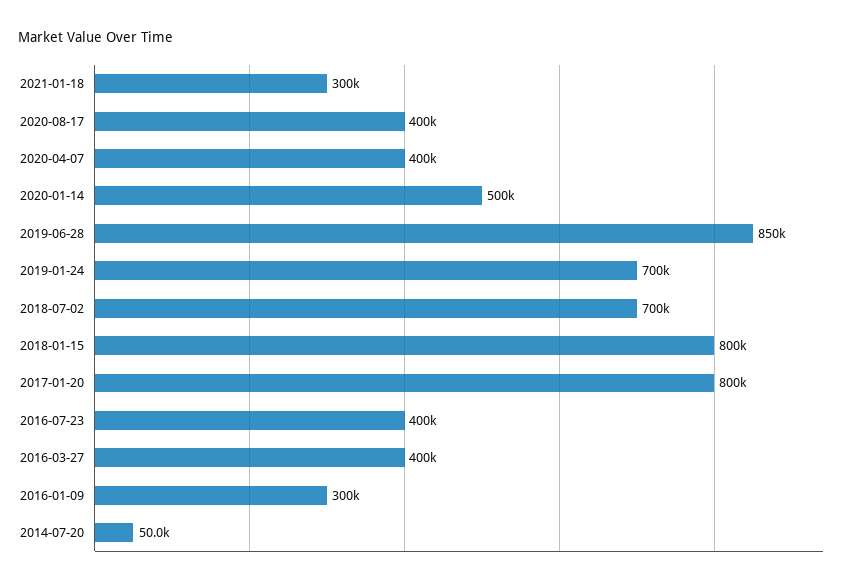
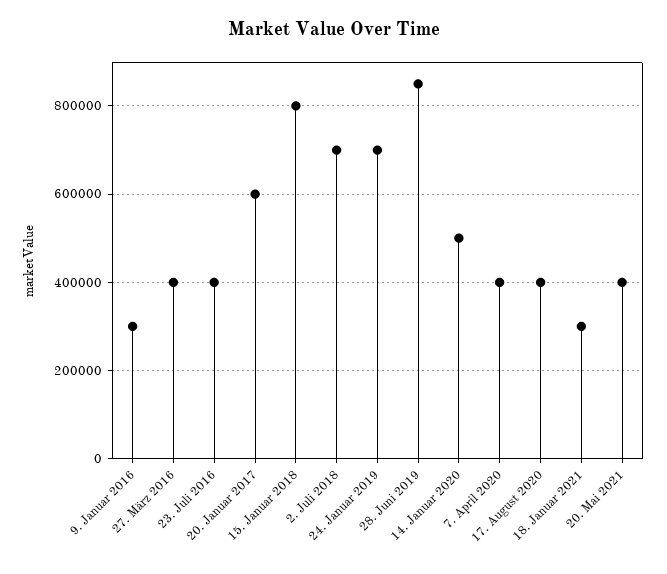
2017-01-20: 800000 -> 600000
2014-07-20: 50000 -> none
20. Mai 2021: none -> 400000

